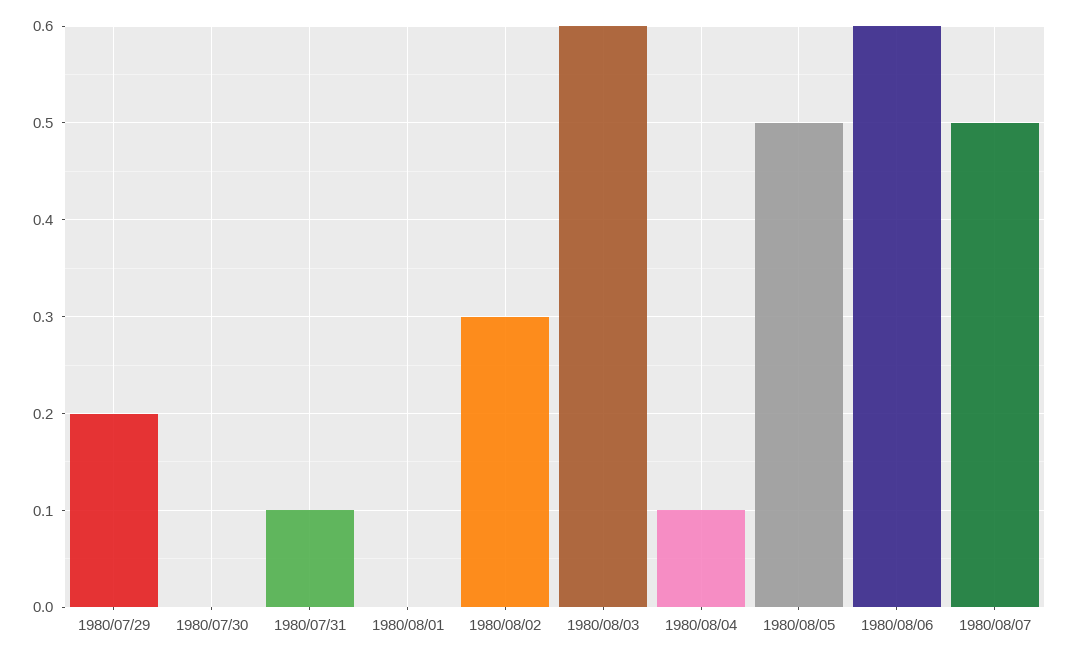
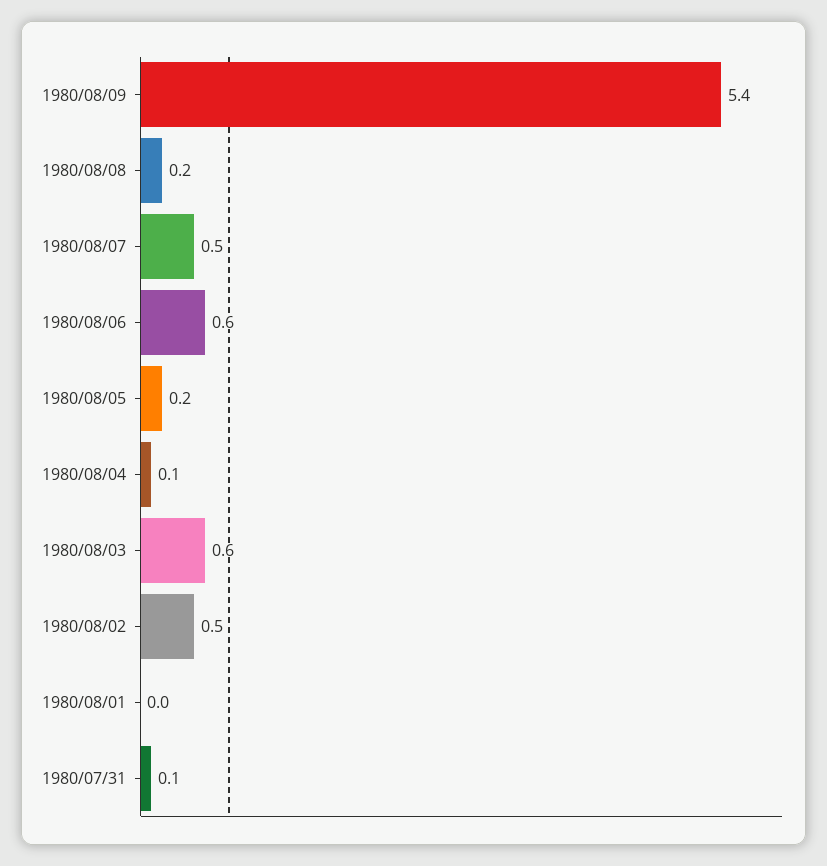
1980/07/29: 0.2 -> none
1980/07/30: 0 -> none
1980/08/02: 0.3 -> 0.5
1980/08/05: 0.5 -> 0.2
1980/08/09: none -> 5.4
1980/08/08: none -> 0.2

